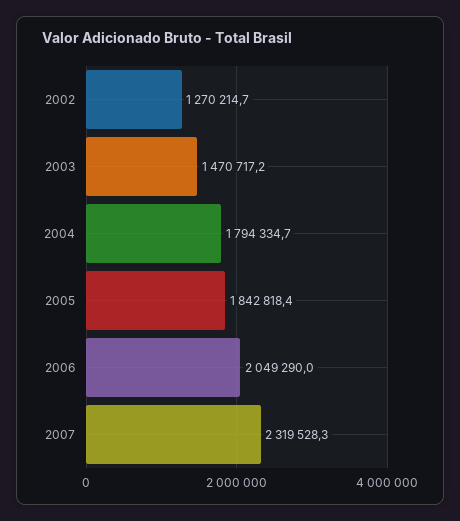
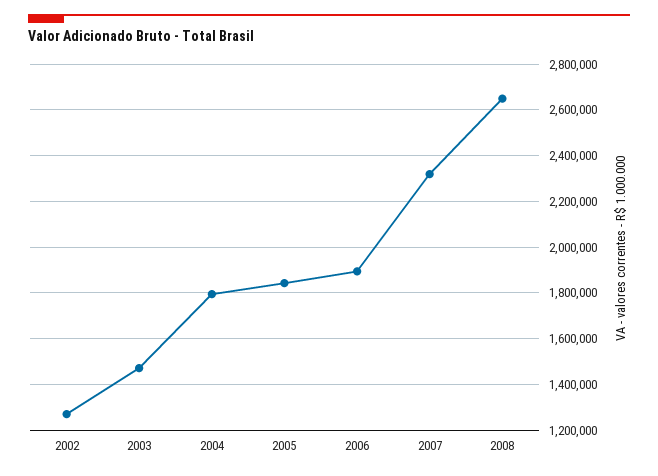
2006: 2049290 -> 1900000
2008: none -> 2650000

